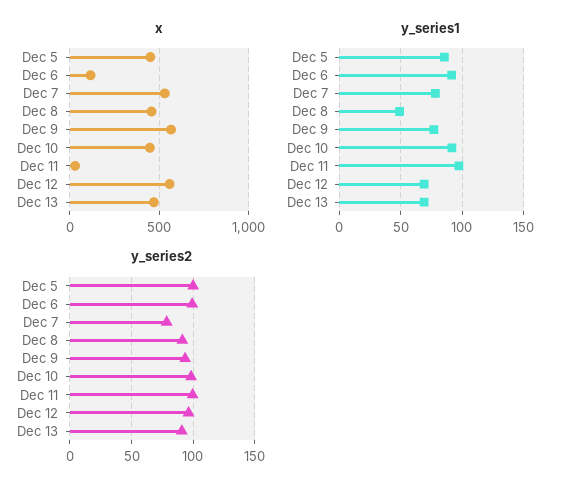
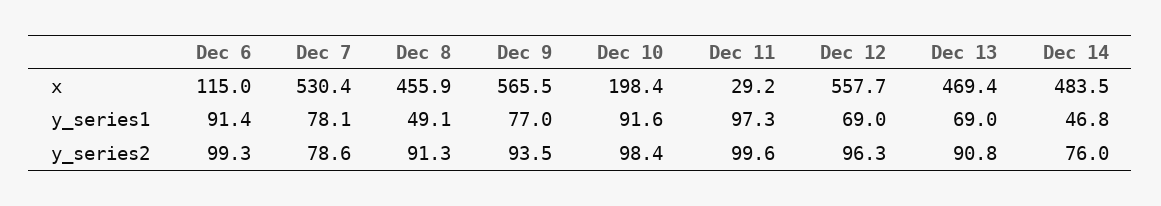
x, Dec 5: 450 -> none
x, Dec 10: 450 -> 198.4
y_series1, Dec 5: 85 -> none
y_series2, Dec 5: 100 -> none
x, Dec 14: none -> 483.5
y_series1, Dec 14: none -> 46.8
y_series2, Dec 14: none -> 76

